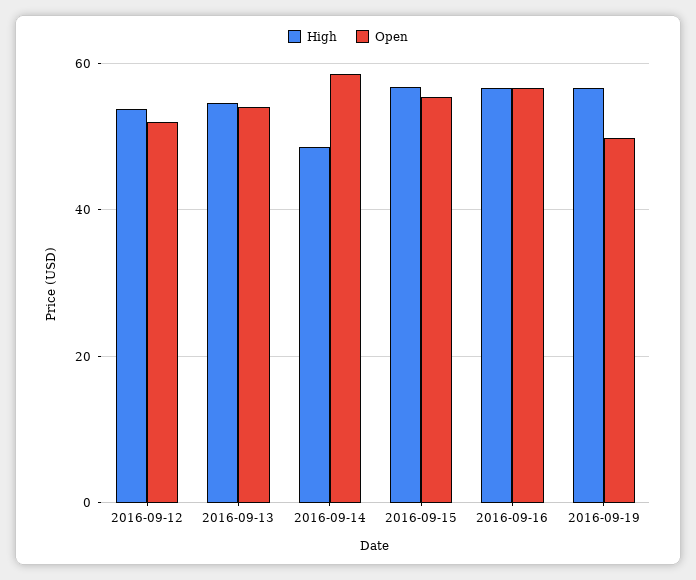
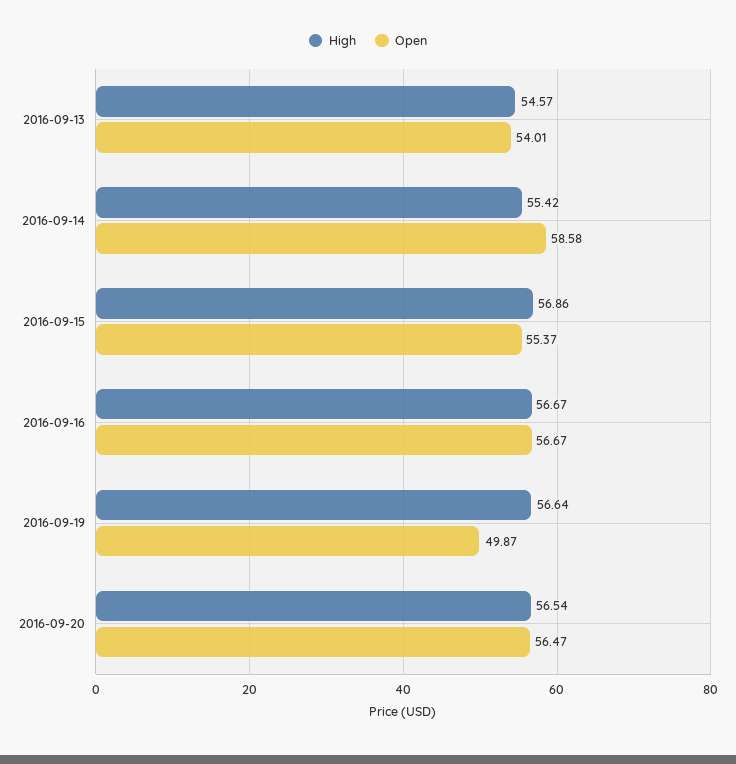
High, 2016-09-12: 54 -> none
Open, 2016-09-12: 52 -> none
High, 2016-09-14: 48 -> 55.42
High, 2016-09-20: none -> 56.54
Open, 2016-09-20: none -> 56.47

